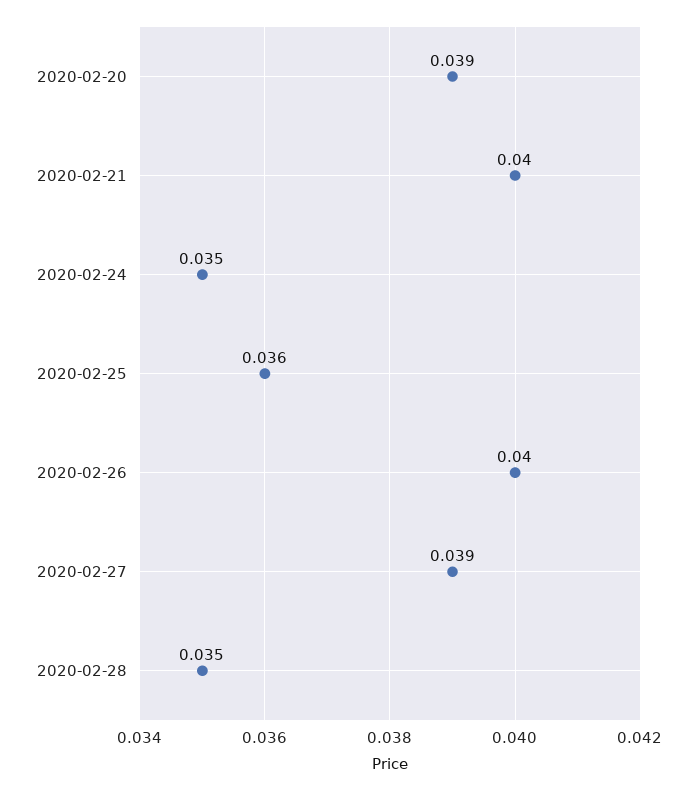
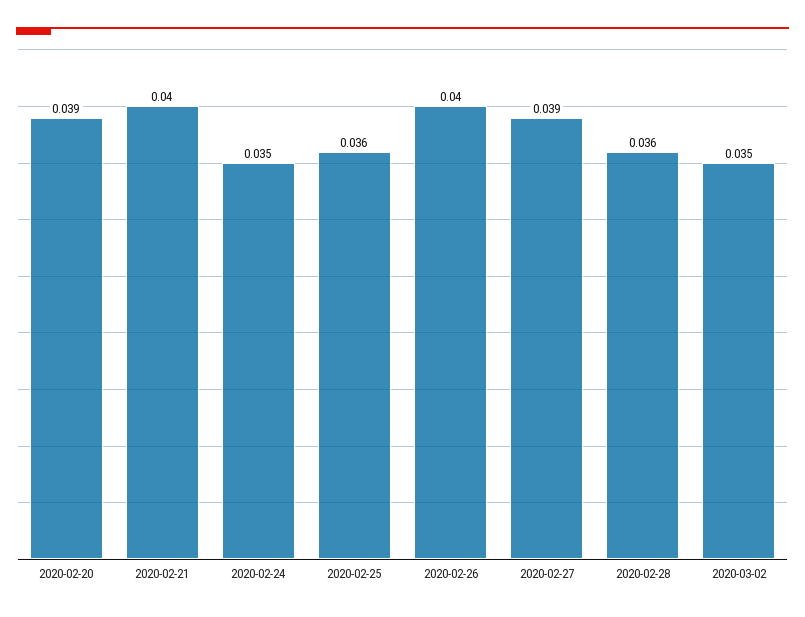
2020-02-28: 0.035 -> 0.036
2020-03-02: none -> 0.035

